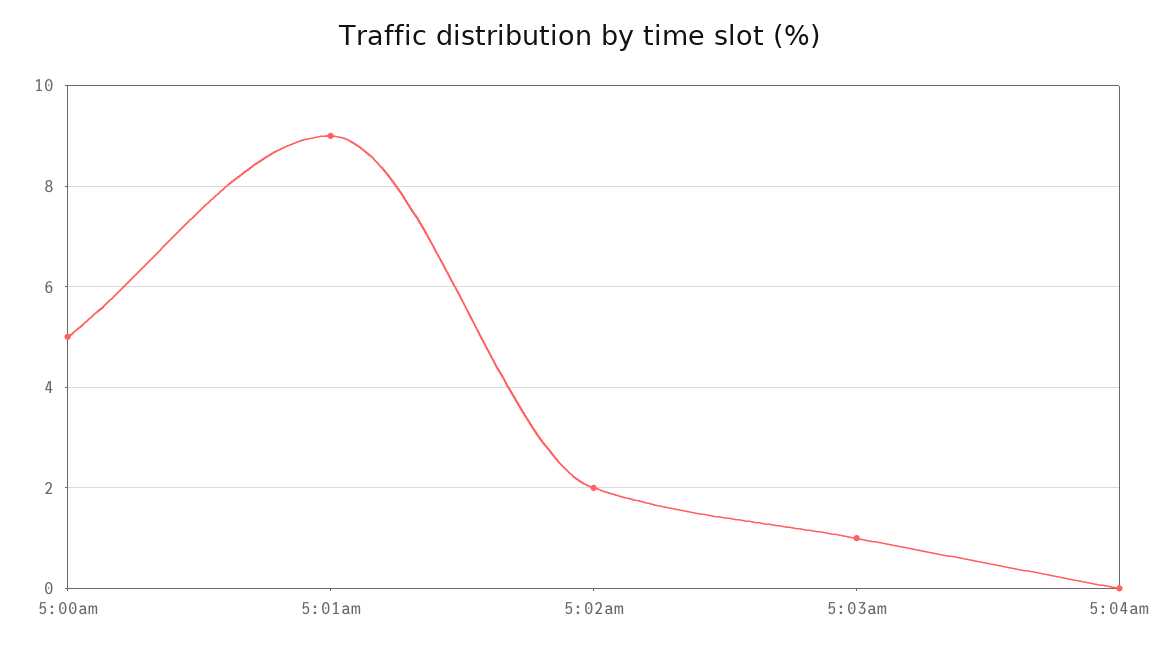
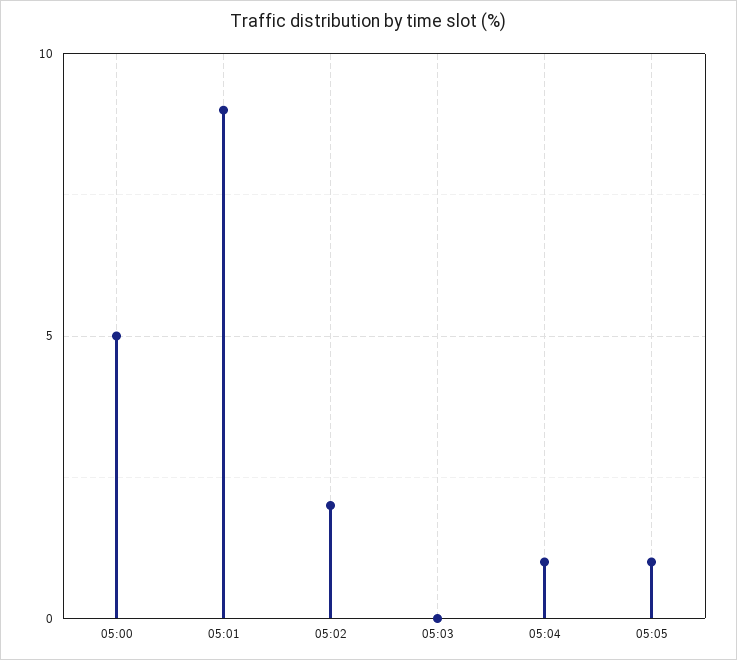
5:03am: 1 -> 0
5:04am: 0 -> 1
05:05: none -> 1

